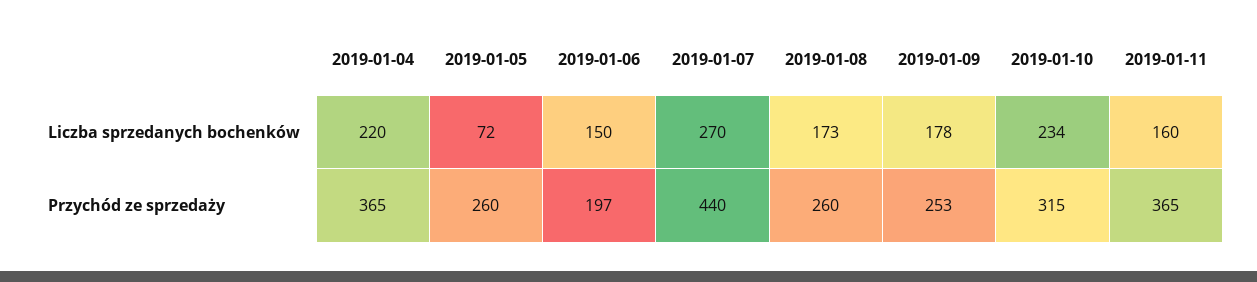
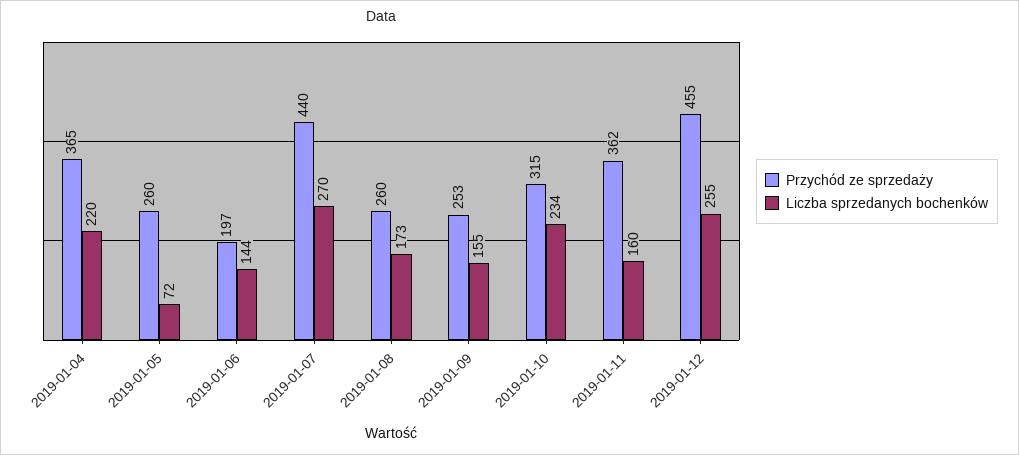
Liczba sprzedanych bochenków, 2019-01-06: 150 -> 144
Liczba sprzedanych bochenków, 2019-01-09: 178 -> 155
Przychód ze sprzedaży, 2019-01-11: 365 -> 362
Przychód ze sprzedaży, 2019-01-12: none -> 455
Liczba sprzedanych bochenków, 2019-01-12: none -> 255

